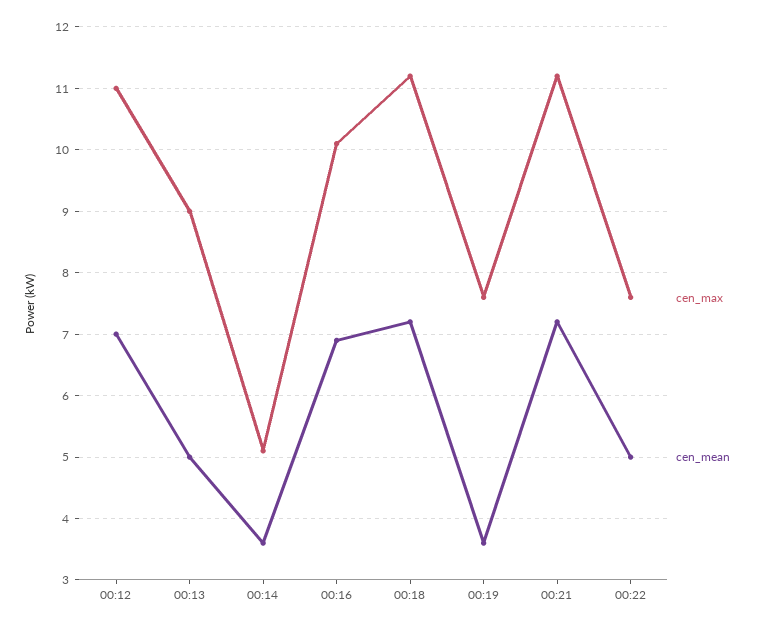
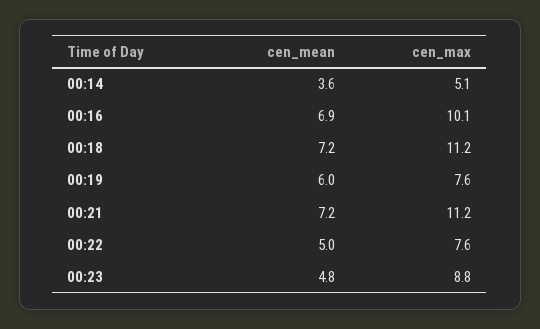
cen_max, 00:12: 11 -> none
cen_mean, 00:12: 7 -> none
cen_max, 00:13: 9 -> none
cen_mean, 00:13: 5 -> none
cen_mean, 00:19: 3.6 -> 6
cen_mean, 00:23: none -> 4.8
cen_max, 00:23: none -> 8.8

